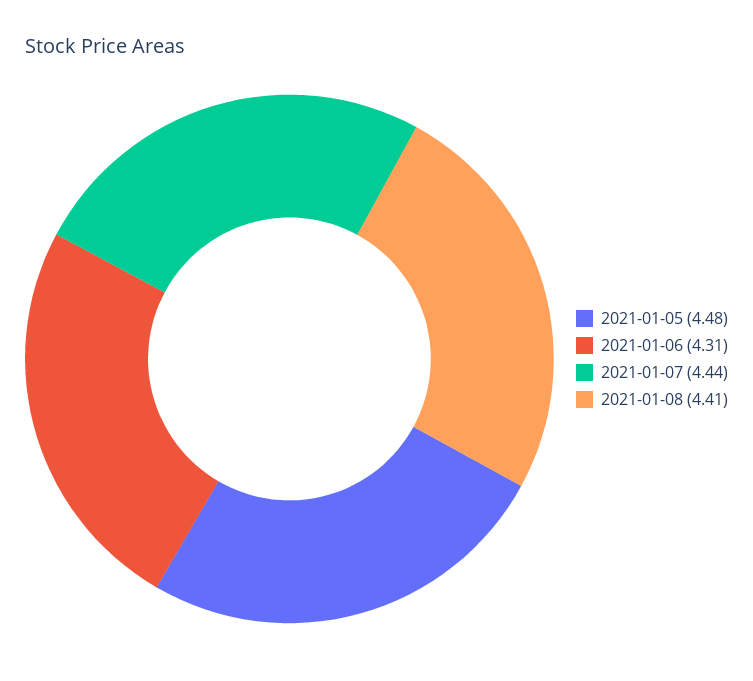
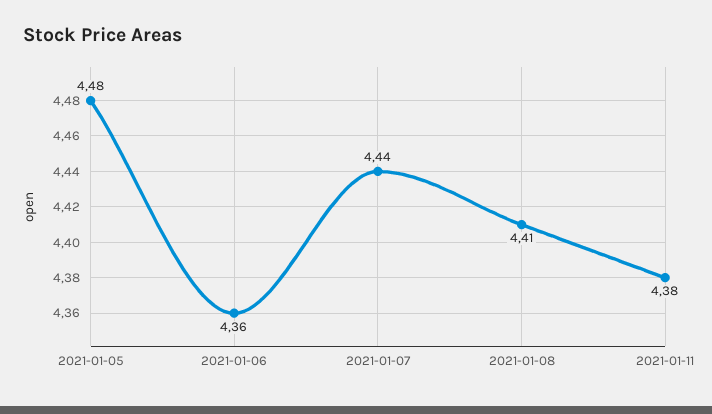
2021-01-06: 4.31 -> 4.36
2021-01-11: none -> 4.38

